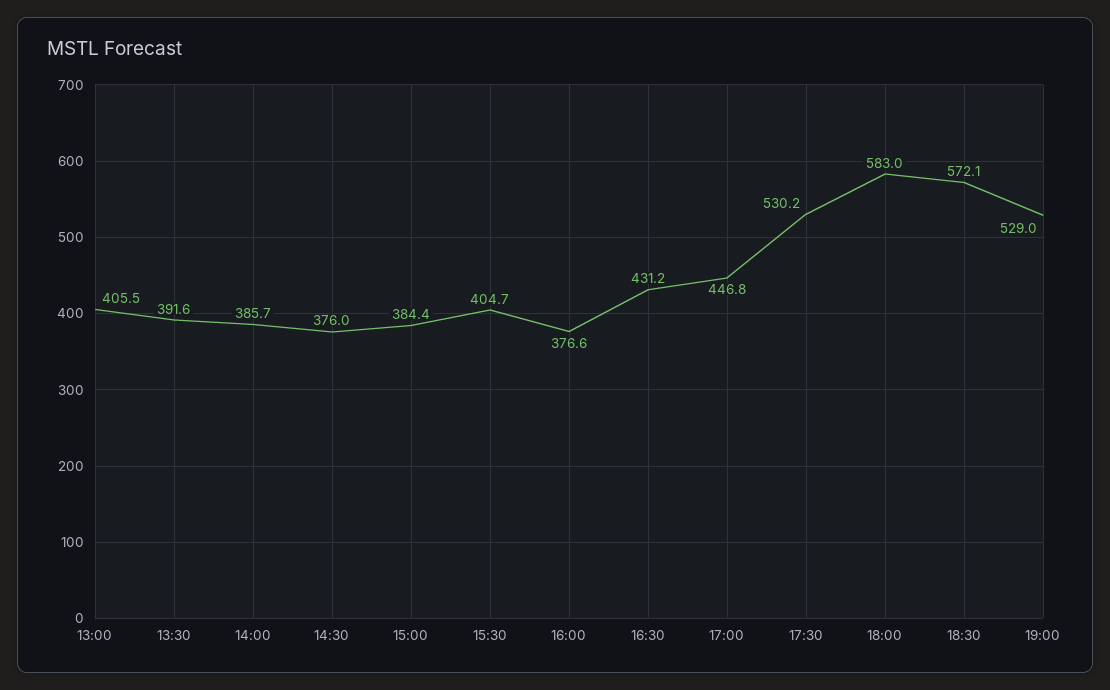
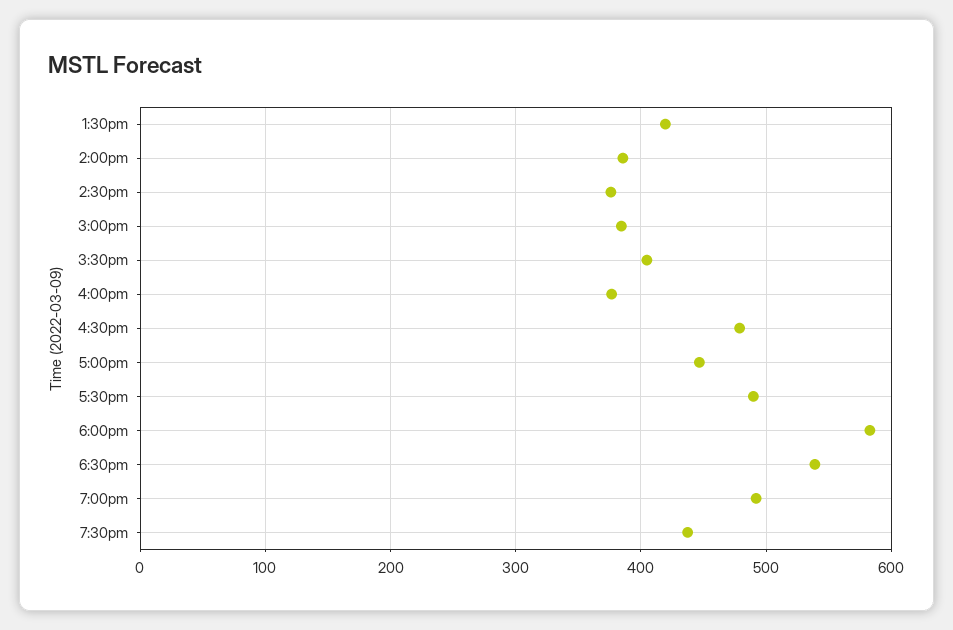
13:00: 405.5 -> none
13:30: 391.6 -> 420
16:30: 431.2 -> 480
17:30: 530.2 -> 490
18:30: 572.1 -> 540
19:00: 529 -> 490
7:30pm: none -> 440

